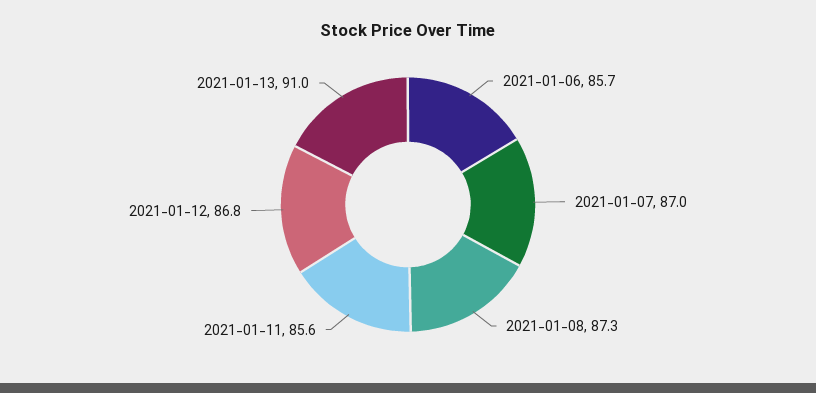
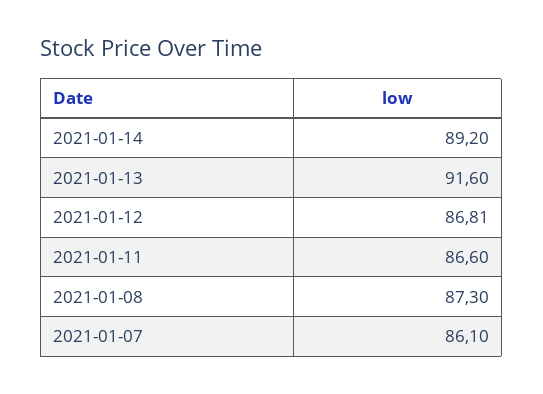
2021-01-06: 85.7 -> none
2021-01-07: 87 -> 86.1
2021-01-11: 85.6 -> 86.6
2021-01-13: 91 -> 91.6
2021-01-14: none -> 89.2

